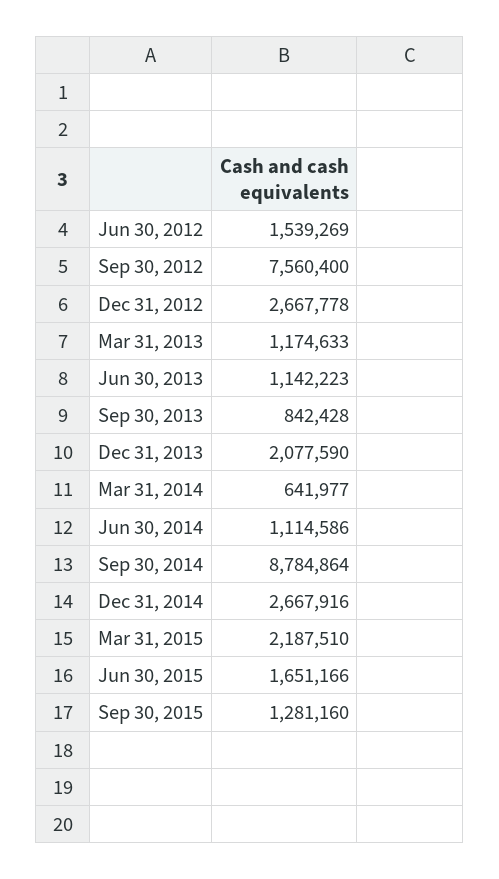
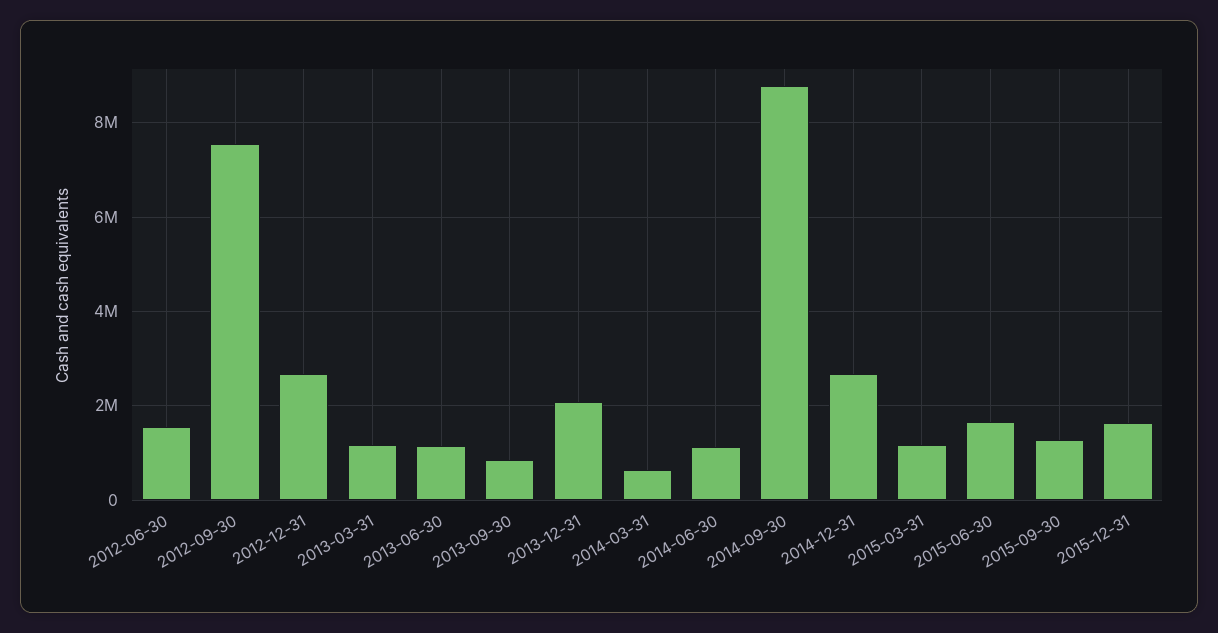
Mar 31, 2015: 2187510 -> 1200000
2015-12-31: none -> 1600000

